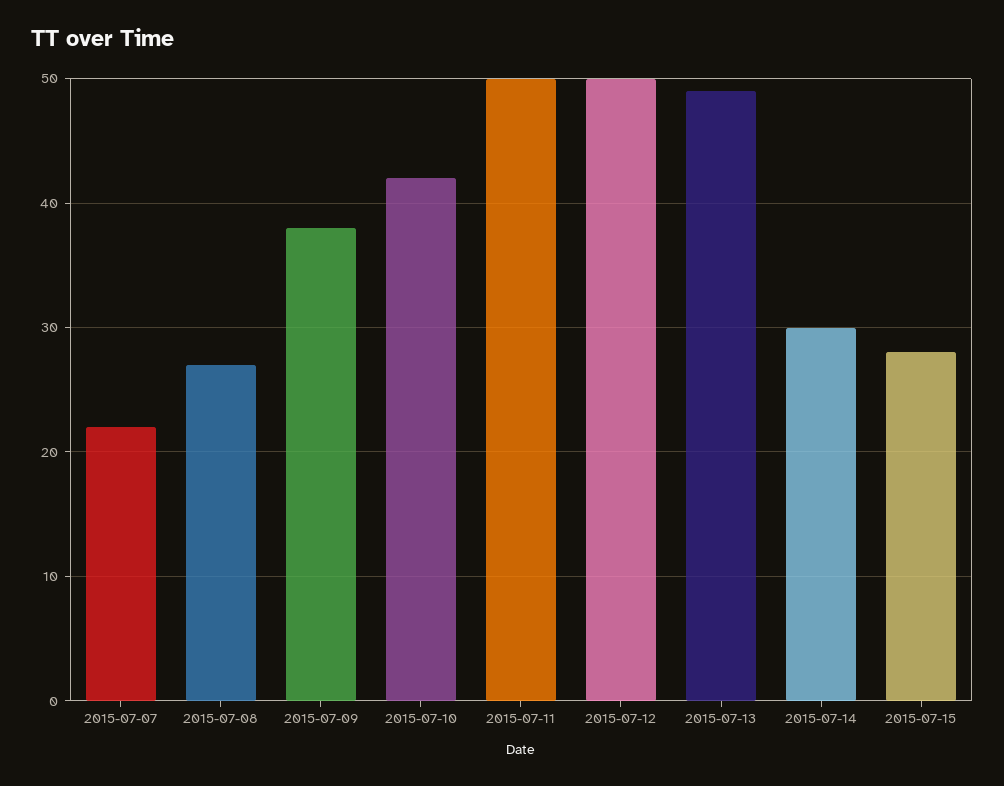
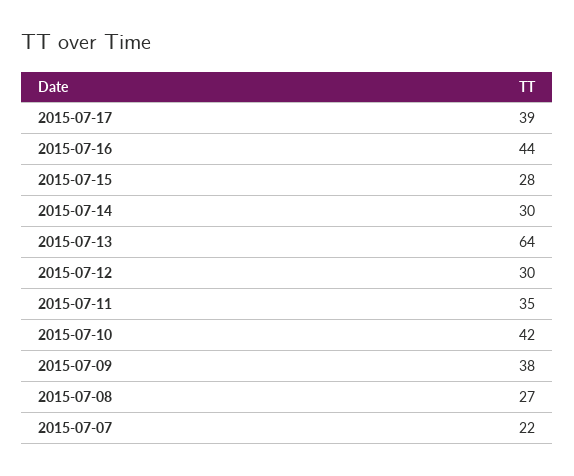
2015-07-11: 50 -> 35
2015-07-12: 50 -> 30
2015-07-13: 49 -> 64
2015-07-17: none -> 39
2015-07-16: none -> 44

